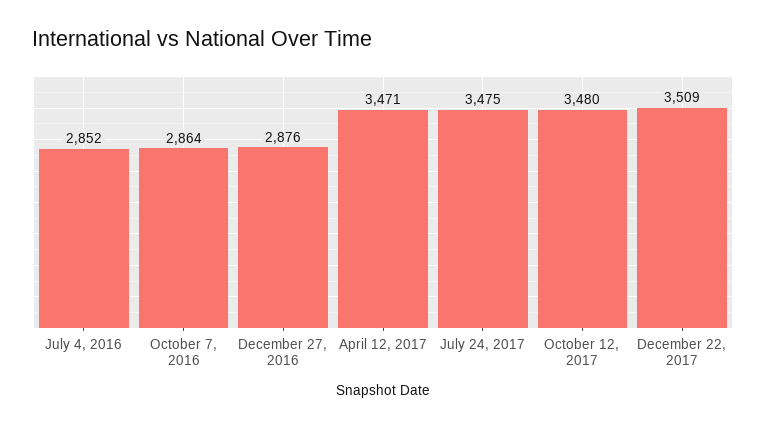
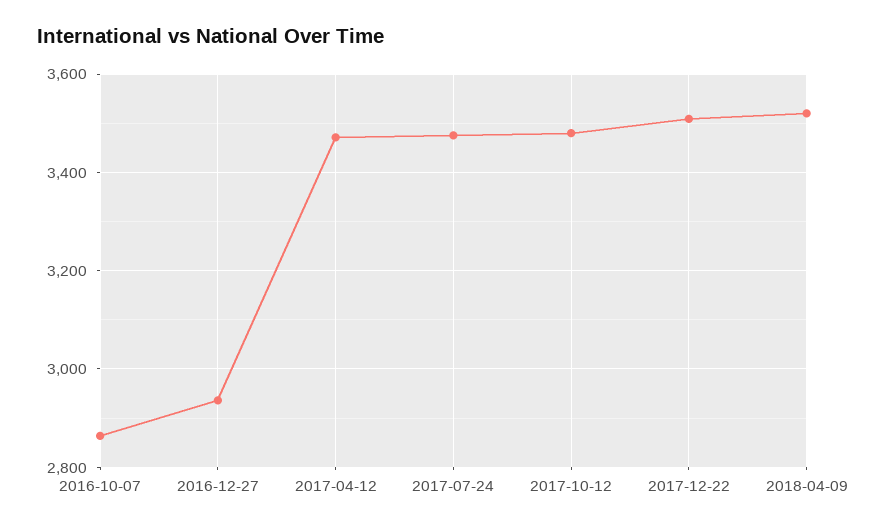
July 4, 2016: 2852 -> none
December 27, 2016: 2876 -> 2940
2018-04-09: none -> 3520

